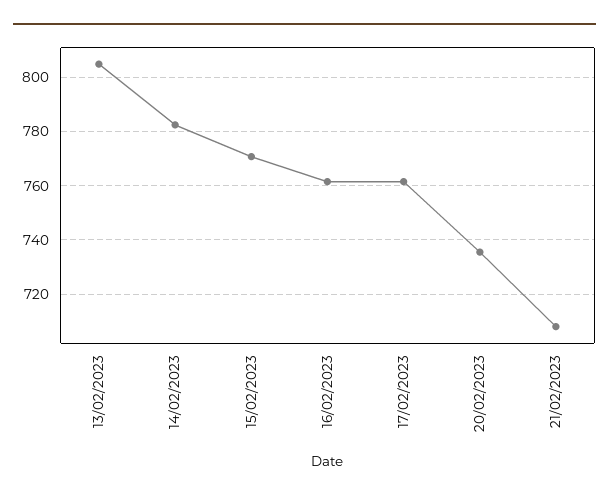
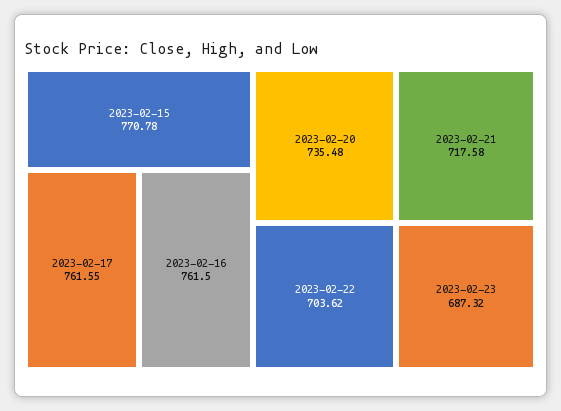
13/02/2023: 805 -> none
14/02/2023: 782.5 -> none
21/02/2023: 707.5 -> 717.58
2023-02-22: none -> 703.62
2023-02-23: none -> 687.32

